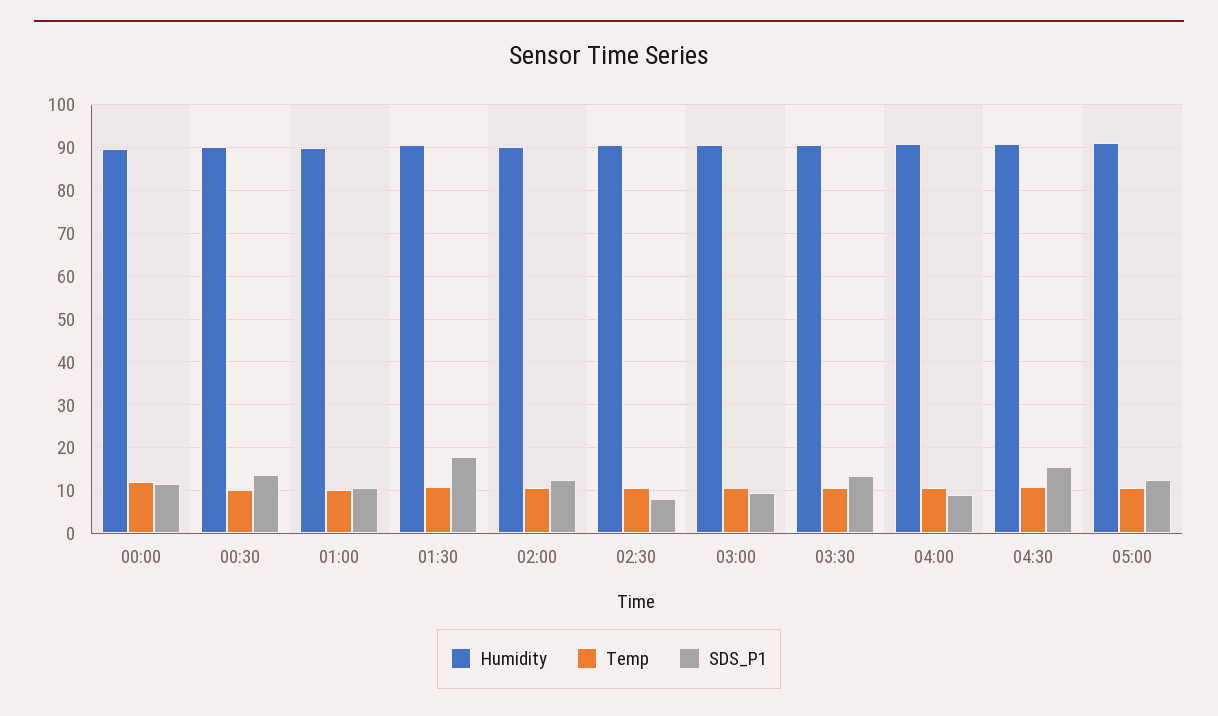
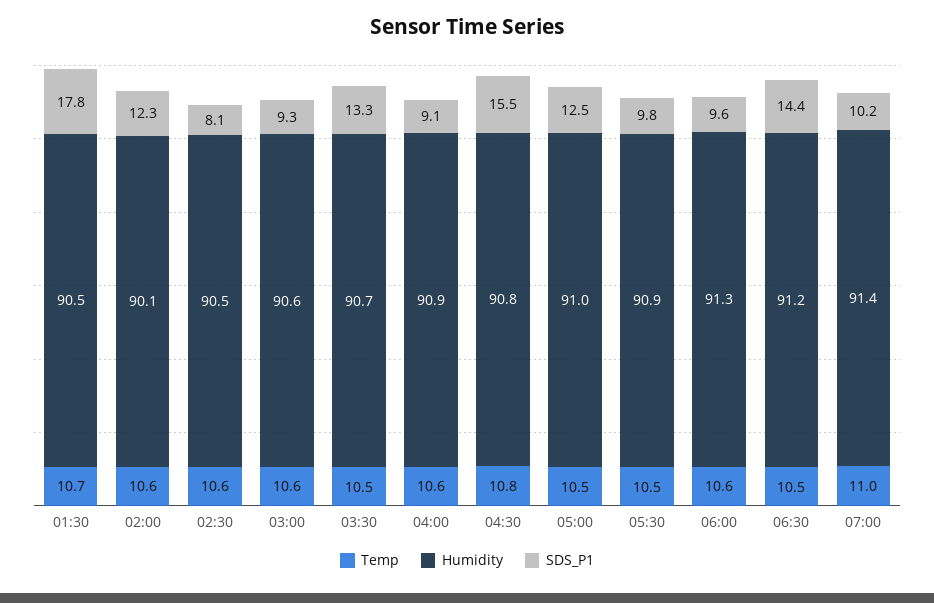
Humidity, 00:00: 90 -> none
Temp, 00:00: 12 -> none
SDS_P1, 00:00: 12 -> none
Humidity, 00:30: 90 -> none
Temp, 00:30: 10 -> none
SDS_P1, 00:30: 14 -> none
Humidity, 01:00: 90 -> none
Temp, 01:00: 10 -> none
SDS_P1, 01:00: 10 -> none
Temp, 05:30: none -> 10.5
Humidity, 05:30: none -> 90.9
SDS_P1, 05:30: none -> 9.8
Temp, 06:00: none -> 10.6
Humidity, 06:00: none -> 91.3
SDS_P1, 06:00: none -> 9.6
Temp, 06:30: none -> 10.5
Humidity, 06:30: none -> 91.2
SDS_P1, 06:30: none -> 14.4
Temp, 07:00: none -> 11
Humidity, 07:00: none -> 91.4
SDS_P1, 07:00: none -> 10.2

